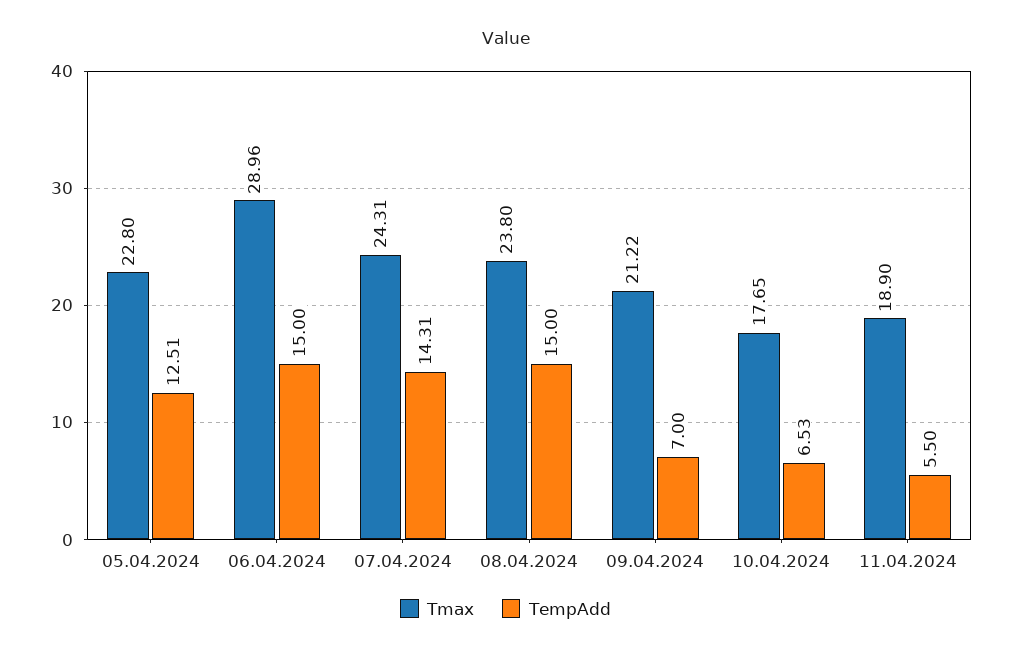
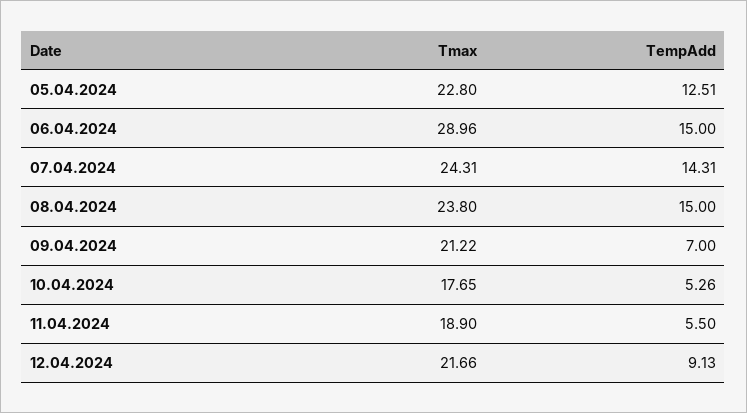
TempAdd, 10.04.2024: 6.53 -> 5.26
Tmax, 12.04.2024: none -> 21.66
TempAdd, 12.04.2024: none -> 9.13

